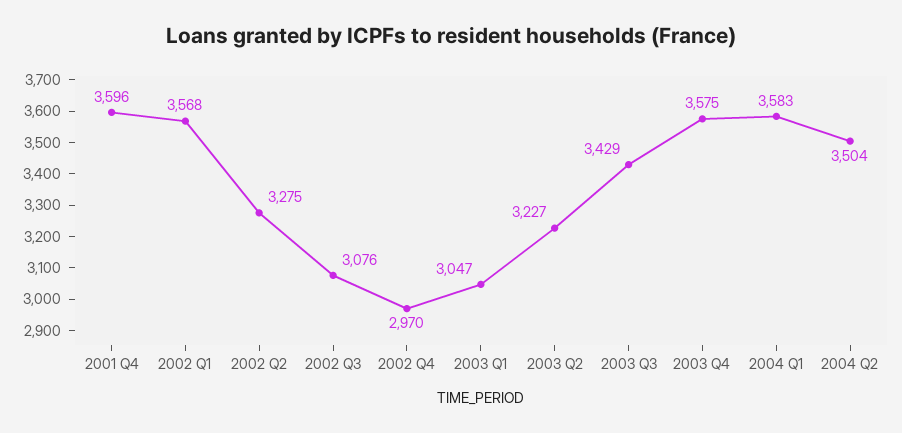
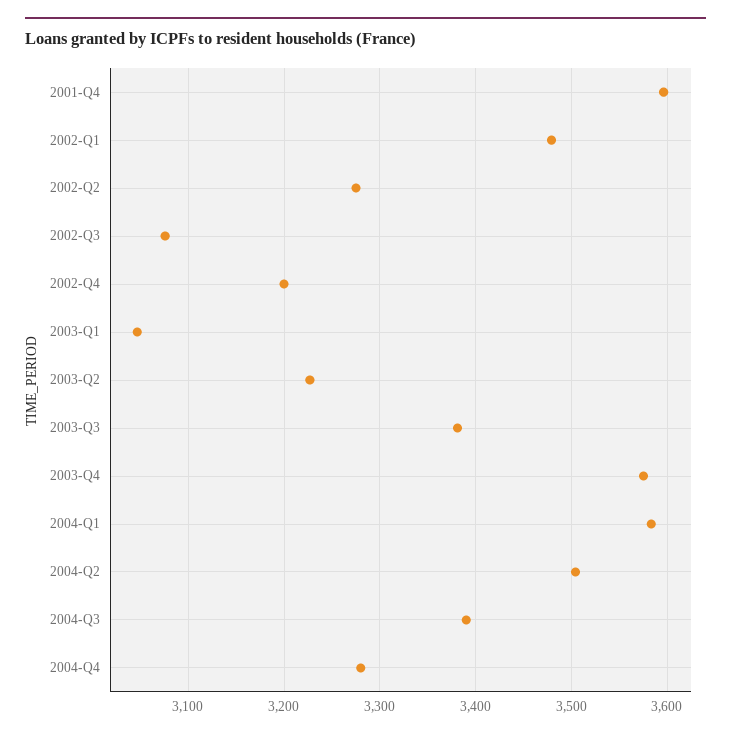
2002 Q1: 3568 -> 3480
2002 Q4: 2970 -> 3200
2003 Q3: 3429 -> 3380
2004-Q3: none -> 3390
2004-Q4: none -> 3280

